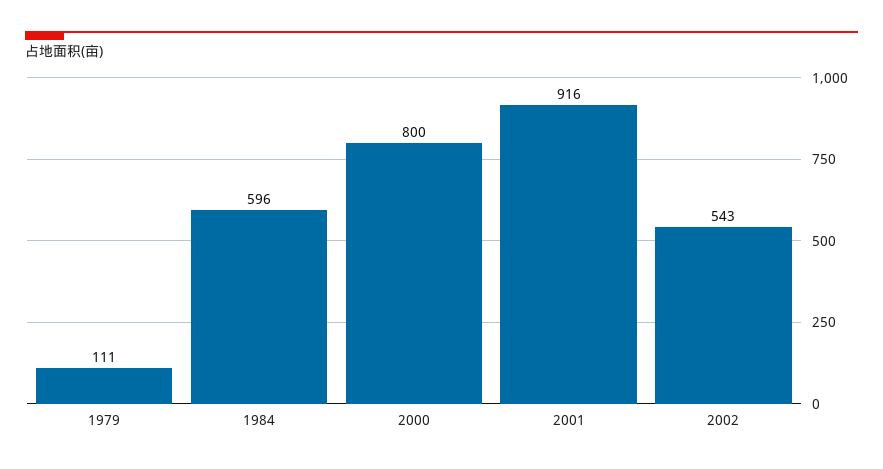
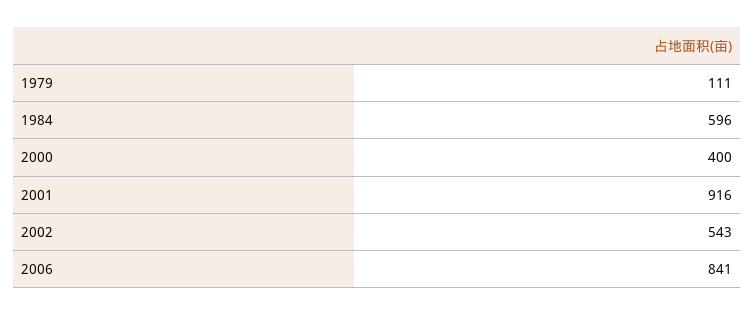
2000: 800 -> 400
2006: none -> 841

